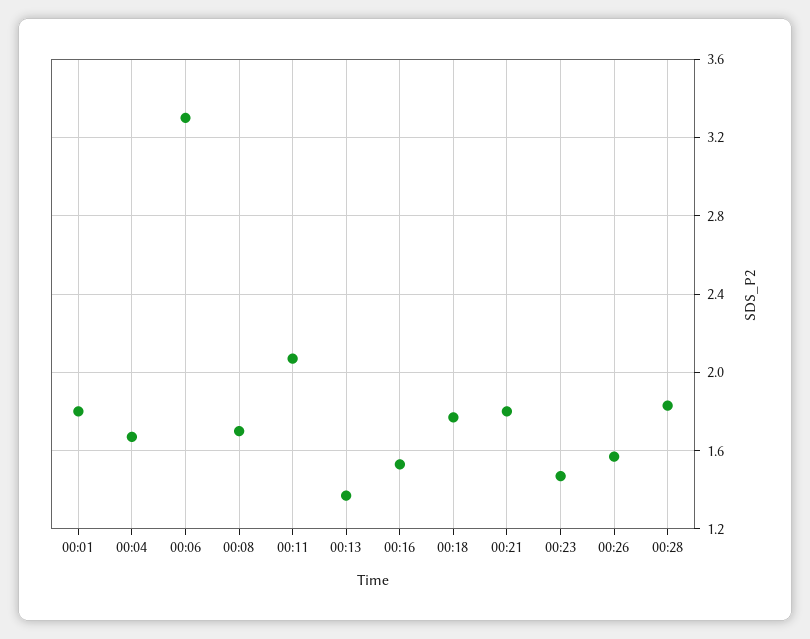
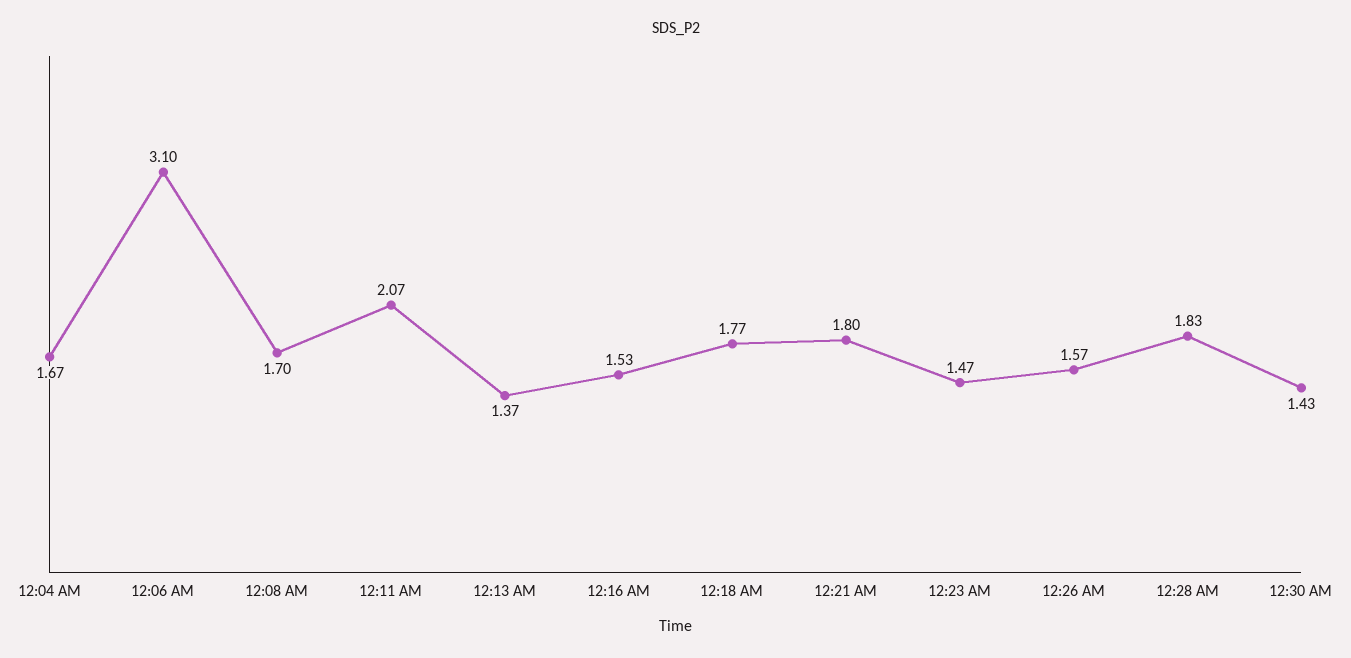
00:01: 1.8 -> none
00:06: 3.3 -> 3.1
12:30 AM: none -> 1.43

